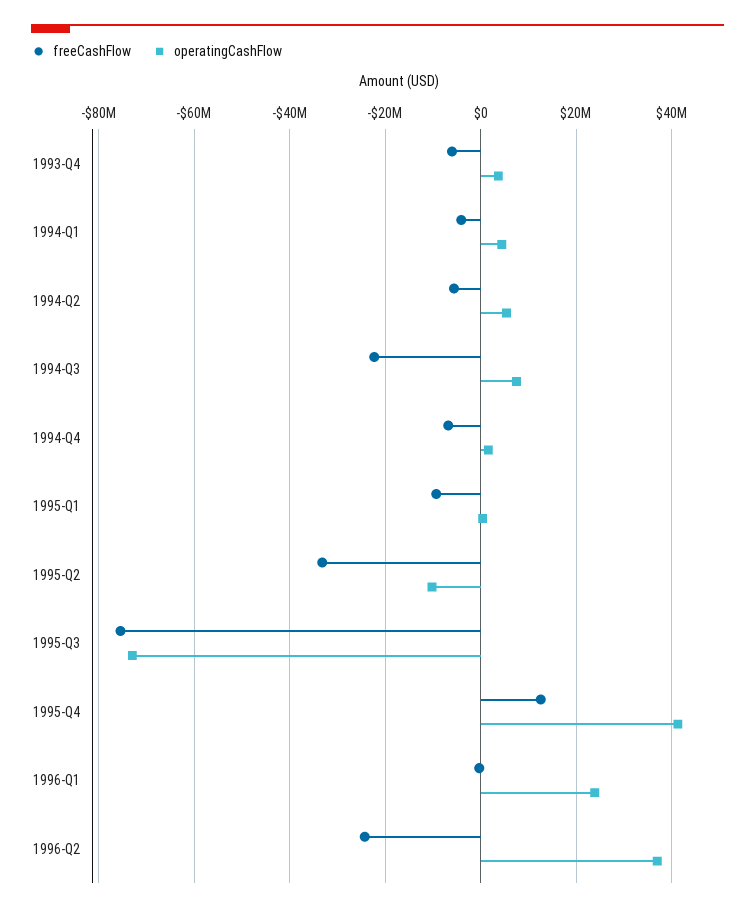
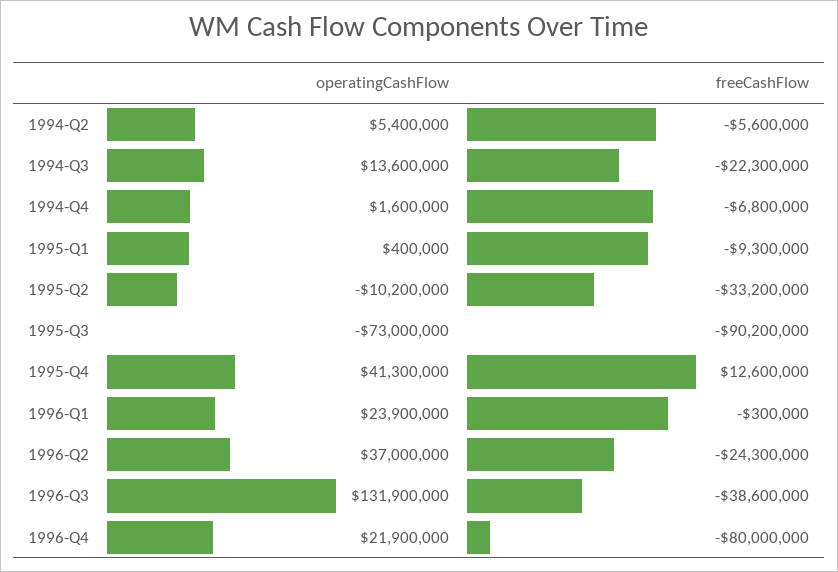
freeCashFlow, 1993-Q4: -6000000 -> none
operatingCashFlow, 1993-Q4: 4000000 -> none
freeCashFlow, 1994-Q1: -4000000 -> none
operatingCashFlow, 1994-Q1: 4000000 -> none
operatingCashFlow, 1994-Q3: 8000000 -> 13600000
freeCashFlow, 1995-Q3: -76000000 -> -90200000
operatingCashFlow, 1996-Q3: none -> 131900000
freeCashFlow, 1996-Q3: none -> -38600000
operatingCashFlow, 1996-Q4: none -> 21900000
freeCashFlow, 1996-Q4: none -> -80000000

